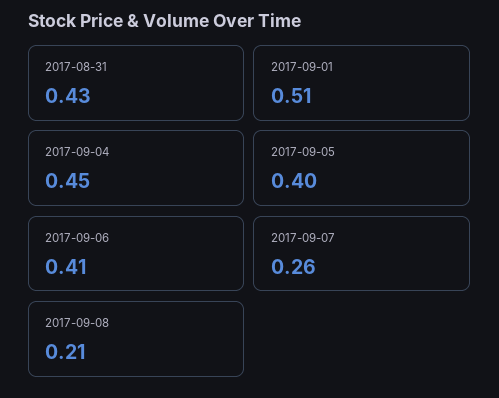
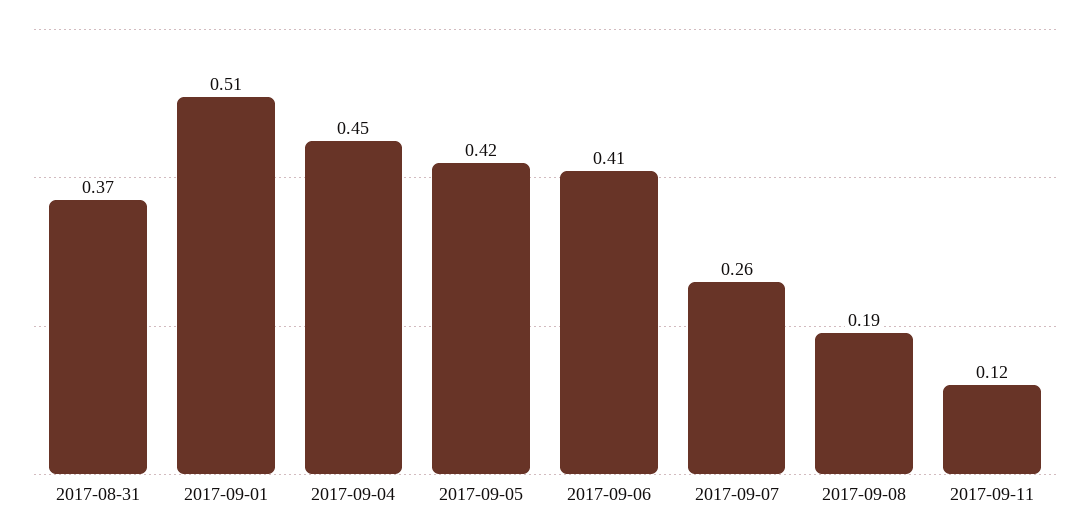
2017-08-31: 0.43 -> 0.37
2017-09-05: 0.4 -> 0.42
2017-09-08: 0.21 -> 0.19
2017-09-11: none -> 0.12

